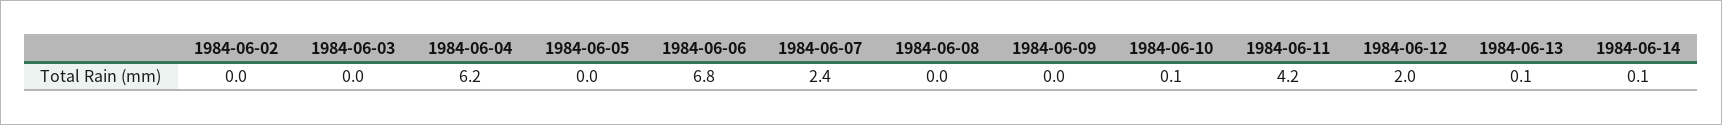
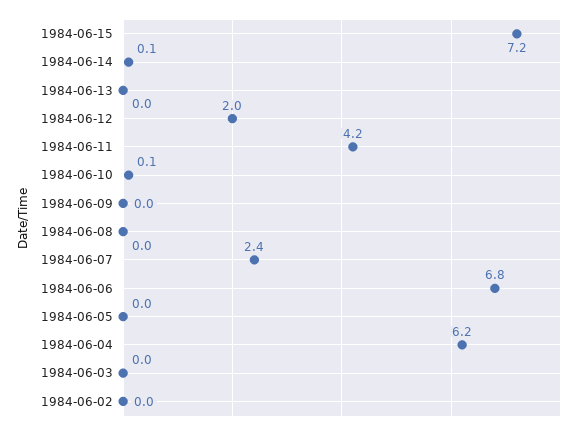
1984-06-13: 0.1 -> 0
1984-06-15: none -> 7.2

